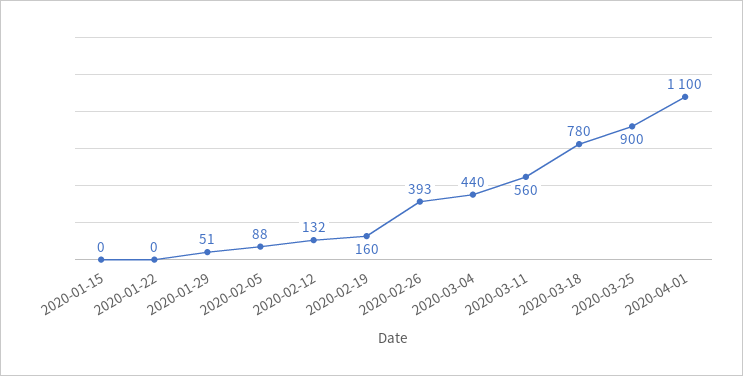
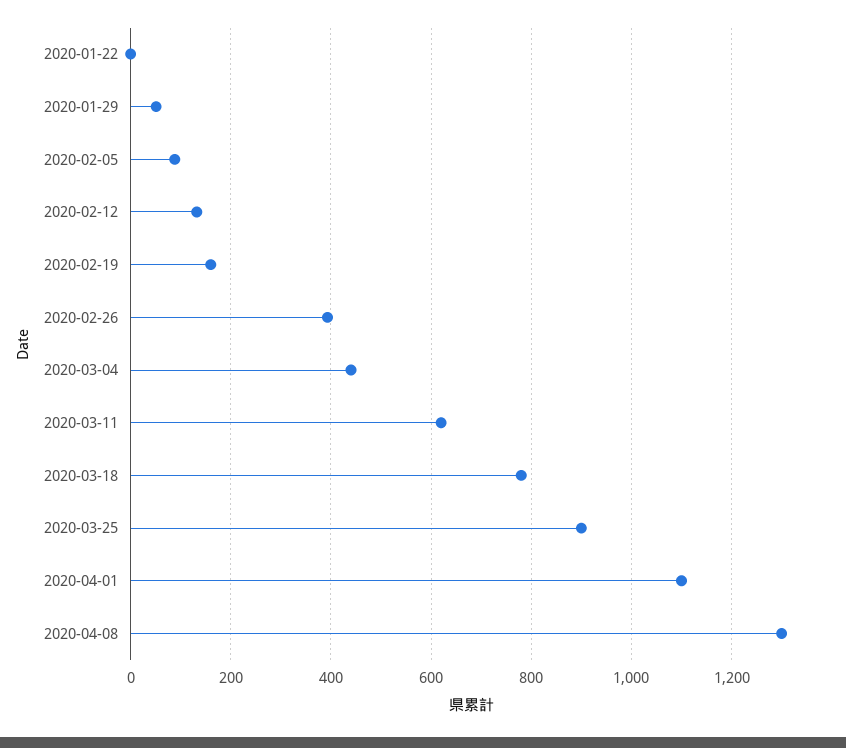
2020-01-15: 0 -> none
2020-03-11: 560 -> 620
2020-04-08: none -> 1300

